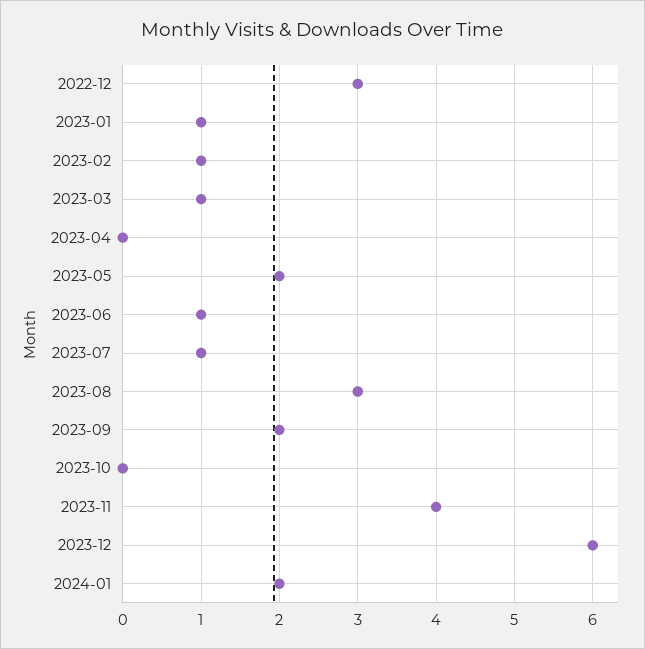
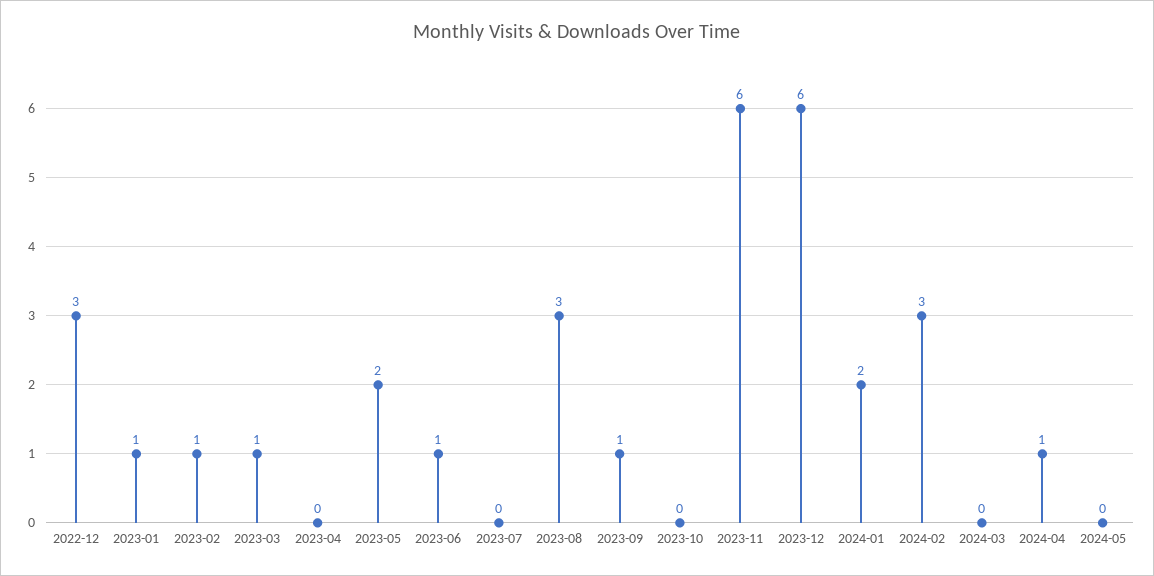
2023-07: 1 -> 0
2023-09: 2 -> 1
2023-11: 4 -> 6
2024-02: none -> 3
2024-03: none -> 0
2024-04: none -> 1
2024-05: none -> 0

